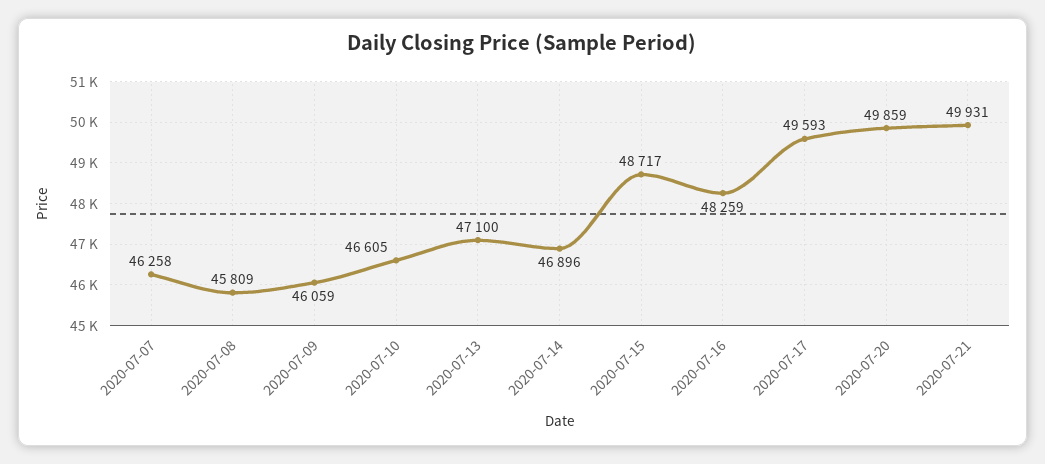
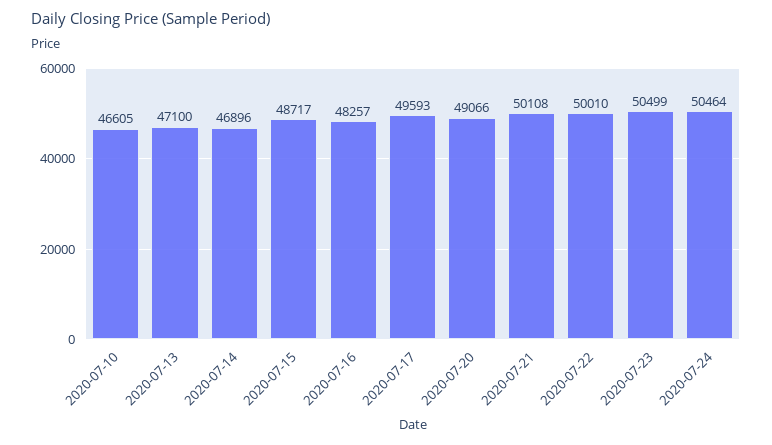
2020-07-07: 46258 -> none
2020-07-08: 45809 -> none
2020-07-09: 46059 -> none
2020-07-16: 48259 -> 48257
2020-07-20: 49859 -> 49066
2020-07-21: 49931 -> 50108
2020-07-22: none -> 50010
2020-07-23: none -> 50499
2020-07-24: none -> 50464

